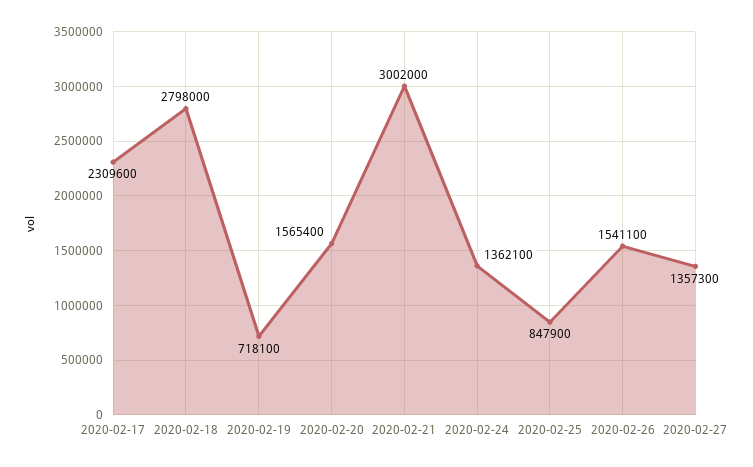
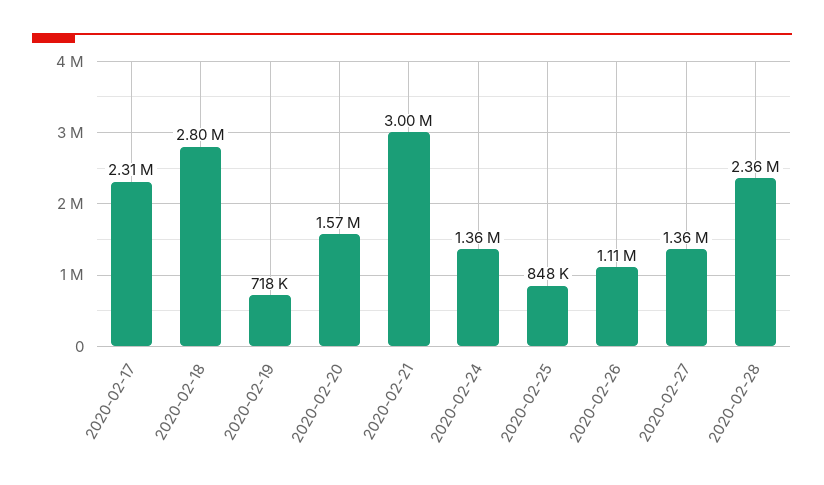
2020-02-26: 1541100 -> 1110000
2020-02-28: none -> 2360000

